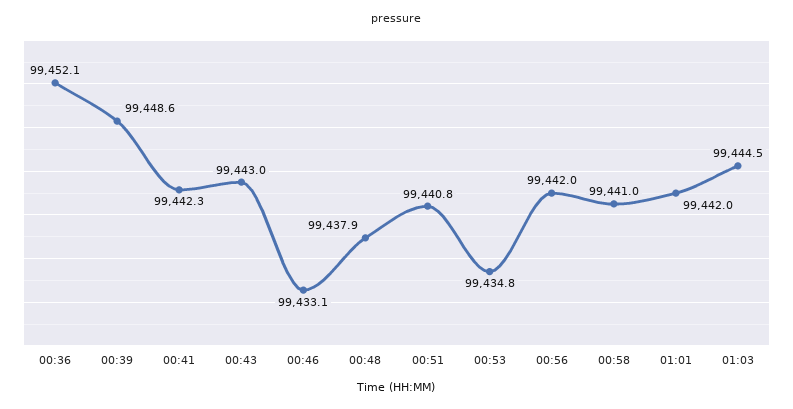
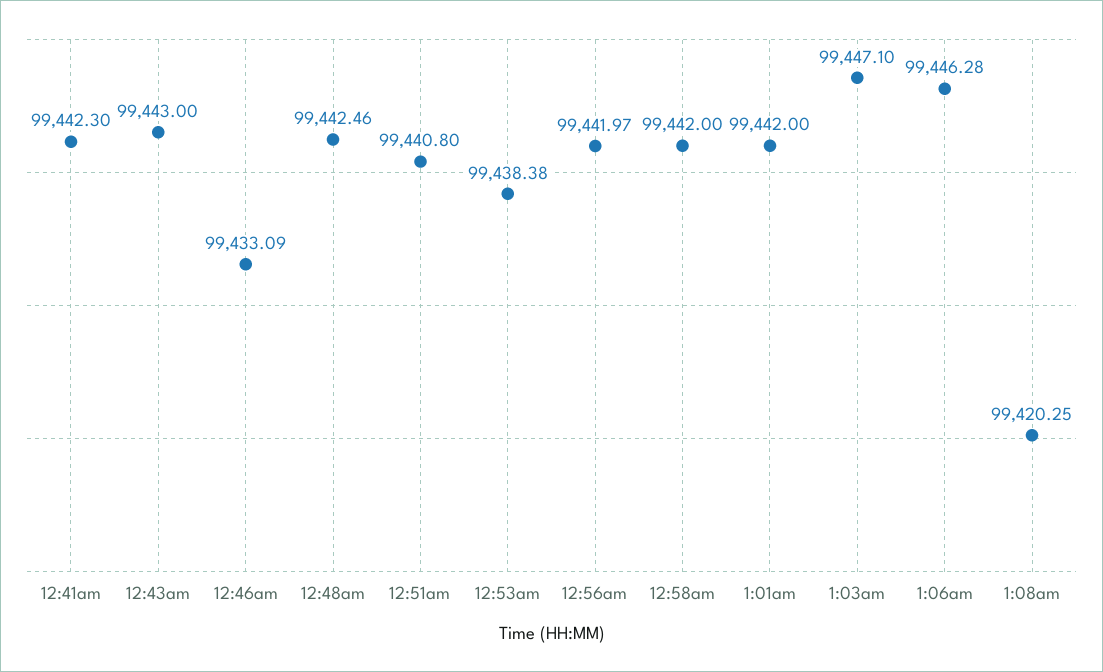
00:36: 99452.1 -> none
00:39: 99448.6 -> none
00:48: 99437.9 -> 99442.46
00:53: 99434.8 -> 99438.38
00:58: 99441 -> 99442
01:03: 99444.5 -> 99447.1
1:06am: none -> 99446.28
1:08am: none -> 99420.25

